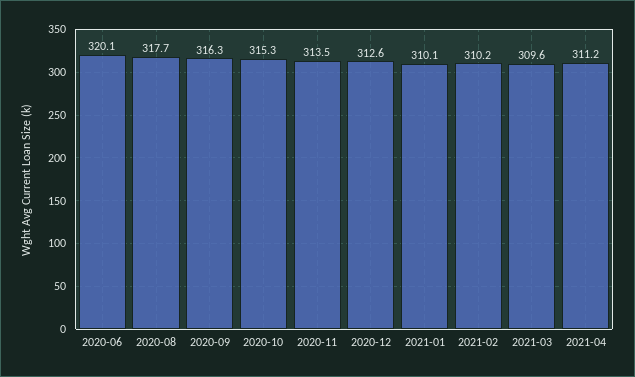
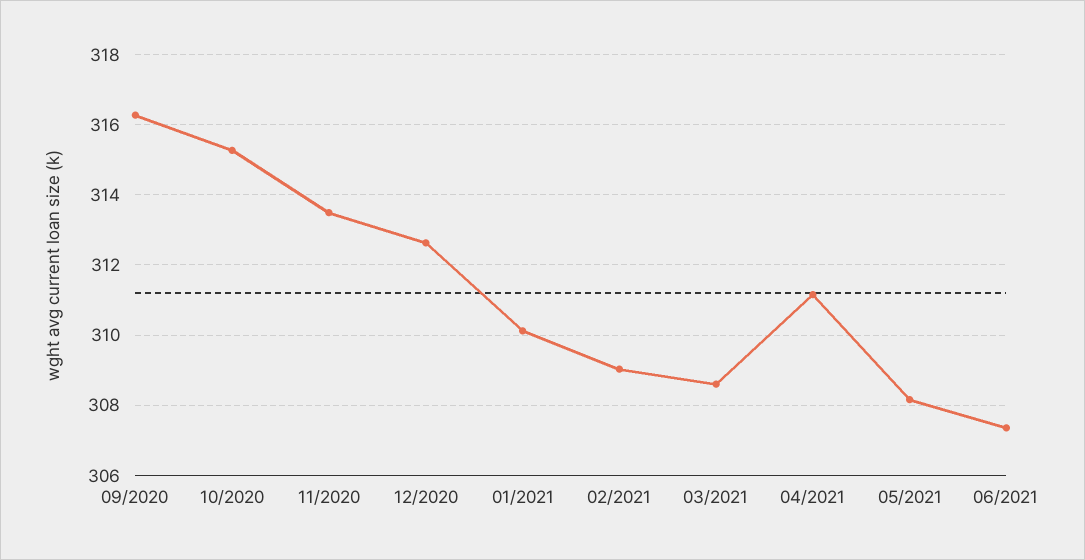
2020-06: 320.1 -> none
2020-08: 317.7 -> none
2021-02: 310.2 -> 309
2021-03: 309.6 -> 308.6
05/2021: none -> 308.2
06/2021: none -> 307.4

